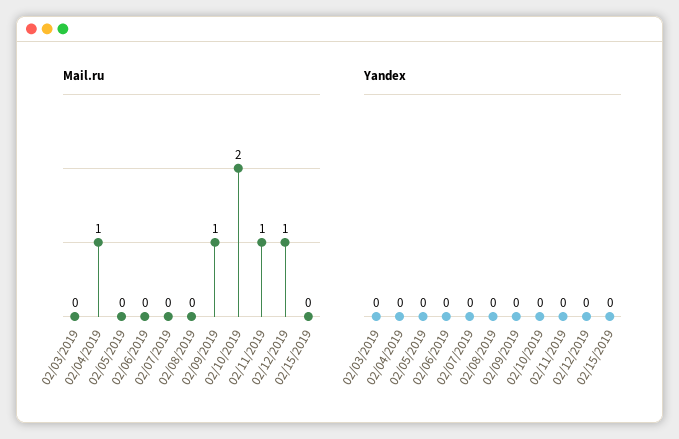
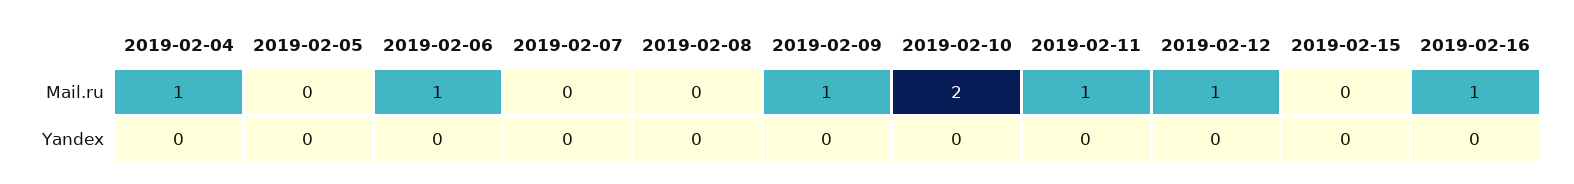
Mail.ru, 02/03/2019: 0 -> none
Mail.ru, 02/06/2019: 0 -> 1
Yandex, 02/03/2019: 0 -> none
Mail.ru, 2019-02-16: none -> 1
Yandex, 2019-02-16: none -> 0

